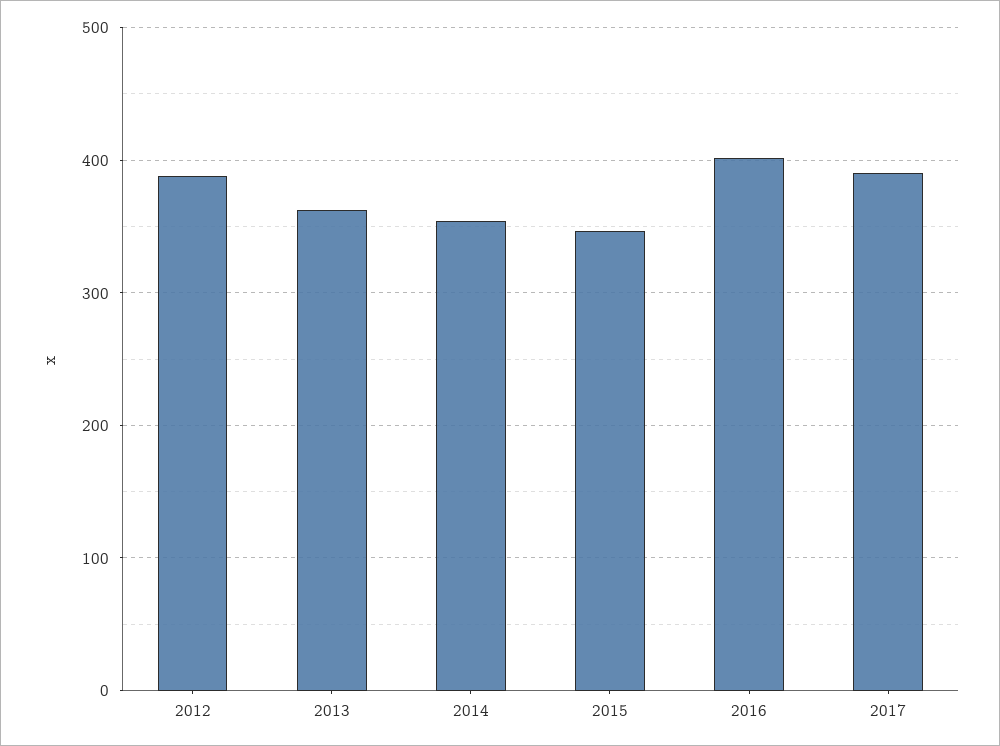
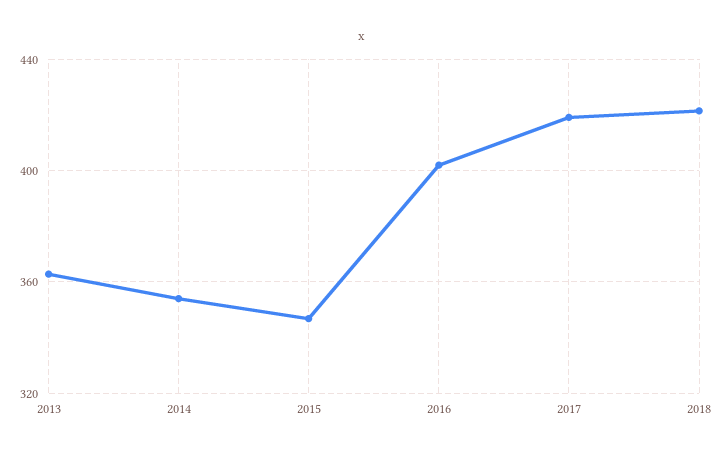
2012: 390 -> none
2017: 390 -> 420
2018: none -> 420

